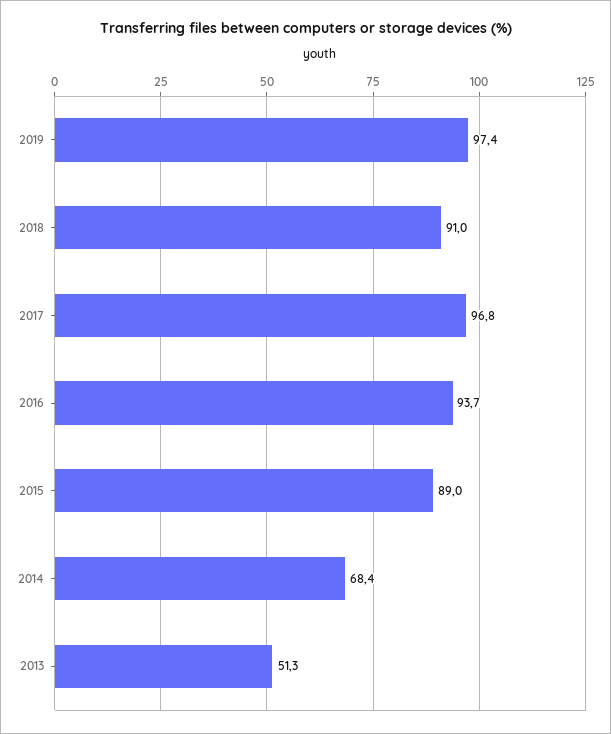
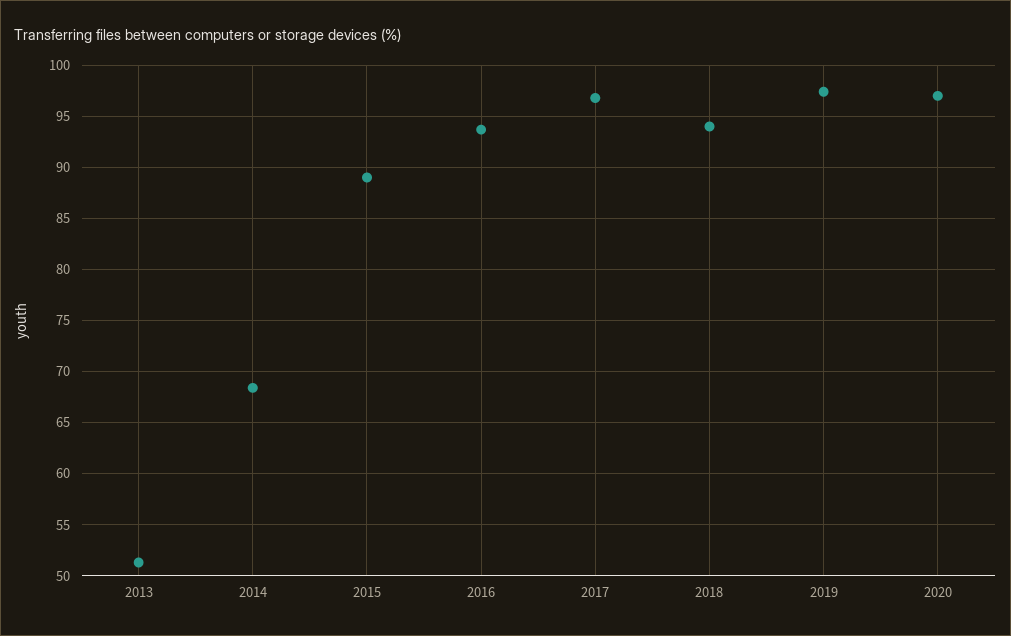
2018: 91 -> 94
2020: none -> 97

